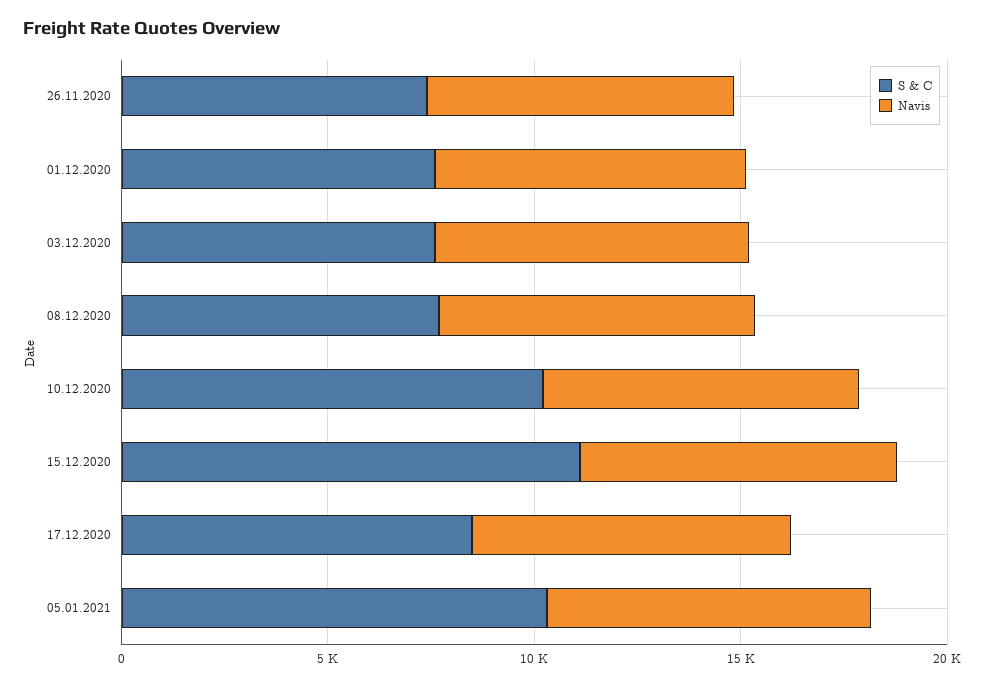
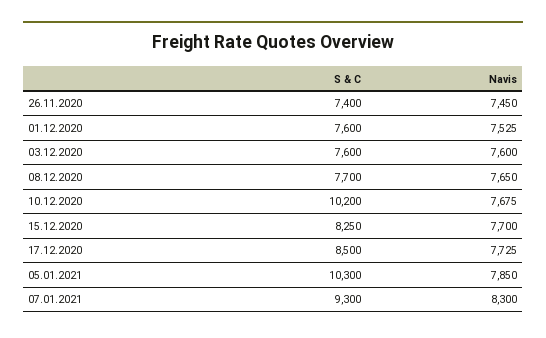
S & C, 15.12.2020: 11000 -> 8250
S & C, 07.01.2021: none -> 9300
Navis, 07.01.2021: none -> 8300

